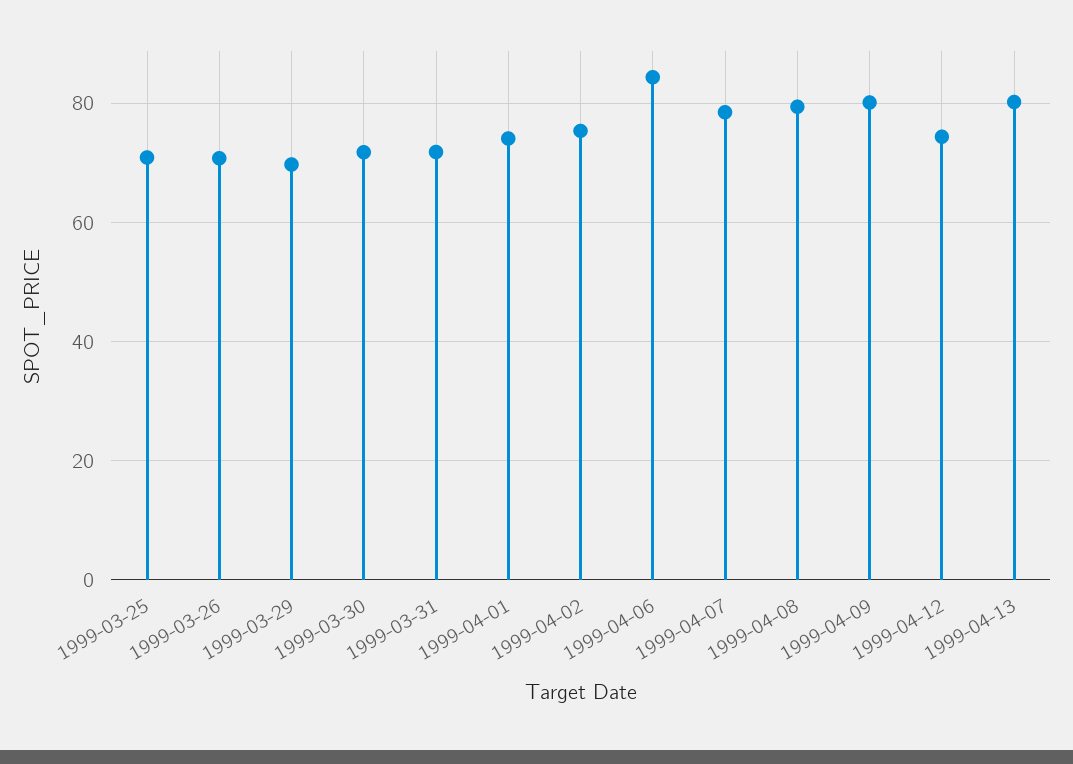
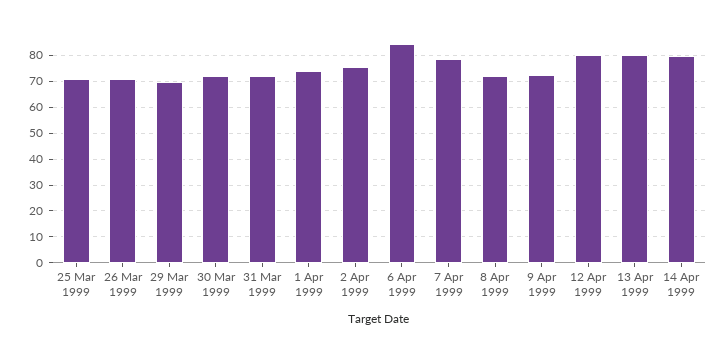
1999-04-08: 80 -> 72.5
1999-04-09: 80 -> 72.5
1999-04-12: 74 -> 80
14 Apr 1999: none -> 80

